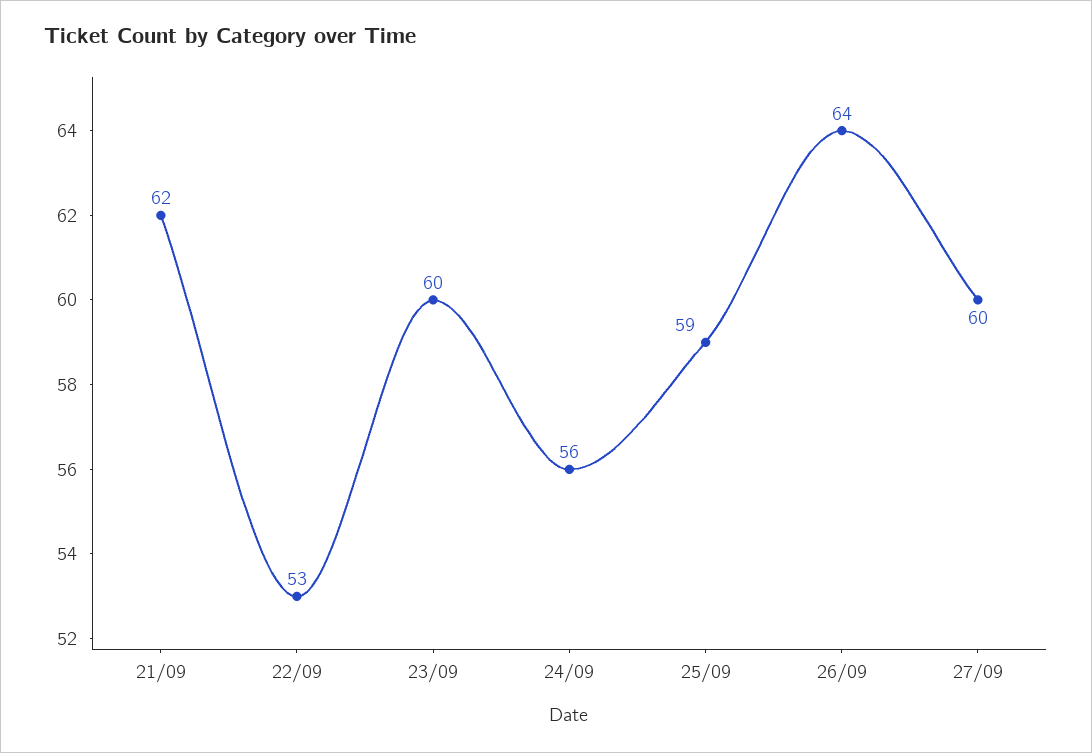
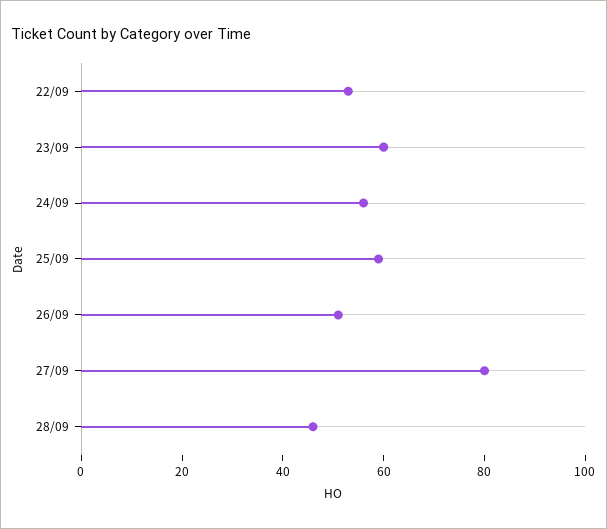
21/09: 62 -> none
26/09: 64 -> 50
27/09: 60 -> 80
28/09: none -> 45

